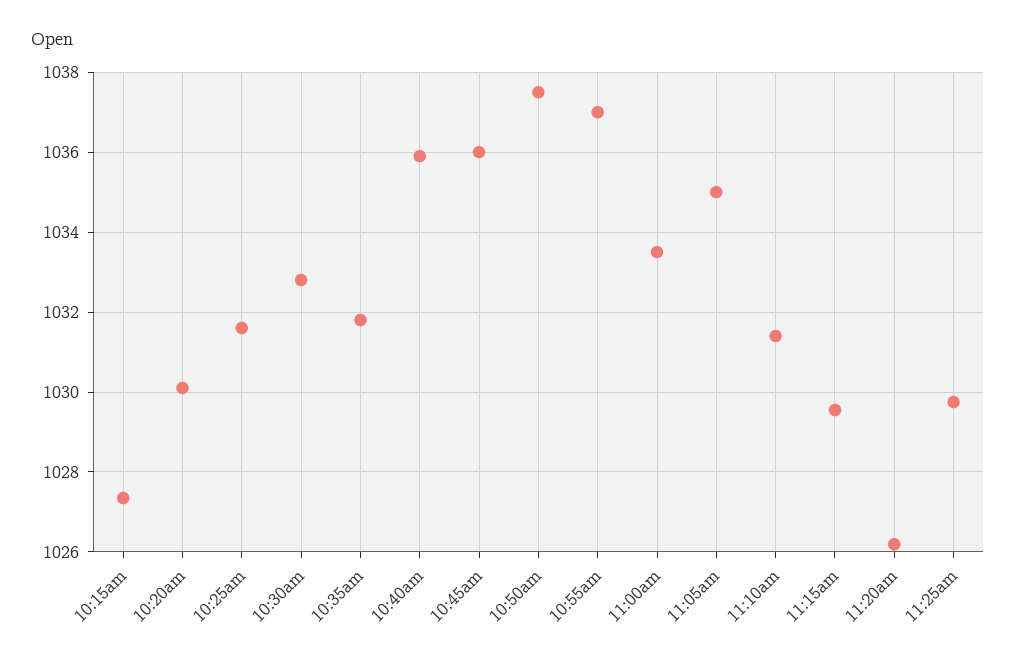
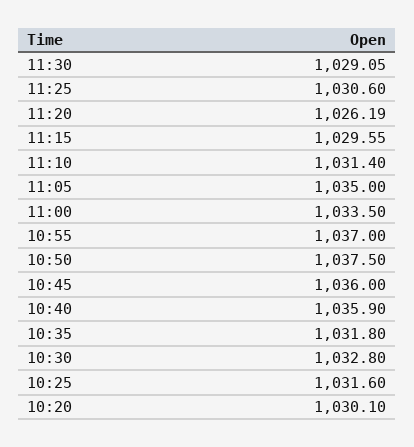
10:15am: 1027.4 -> none
11:25am: 1029.8 -> 1030.6
11:30: none -> 1029.05

